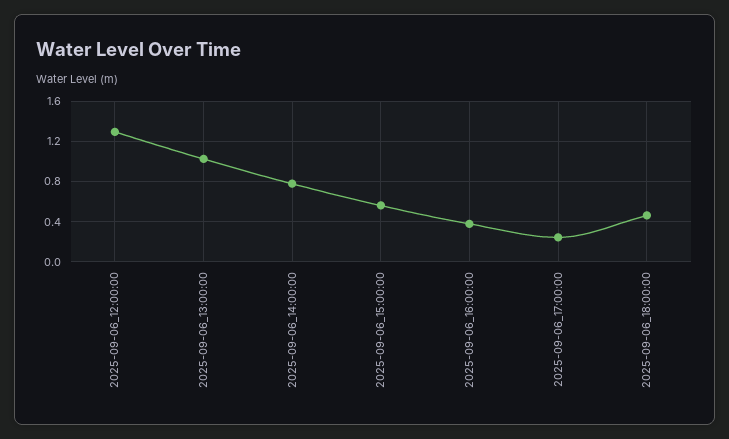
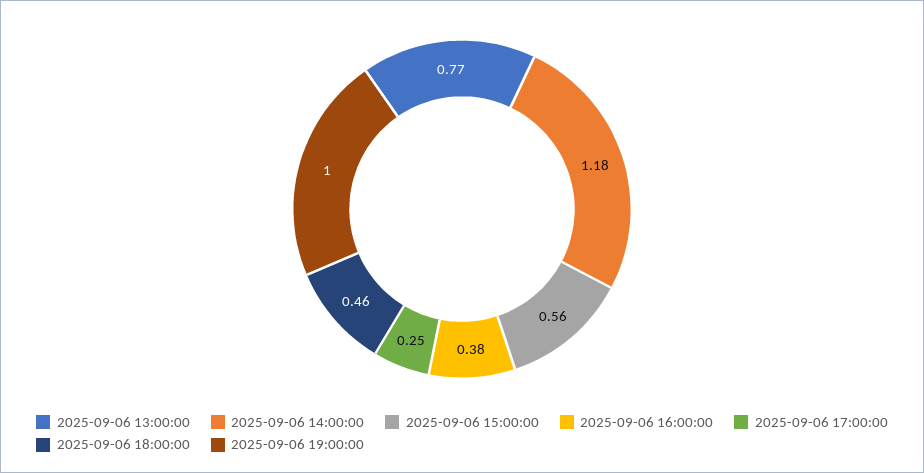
2025-09-06_12:00:00: 1.3 -> none
2025-09-06_13:00:00: 1 -> 0.77
2025-09-06_14:00:00: 0.8 -> 1.18
2025-09-06 19:00:00: none -> 1

